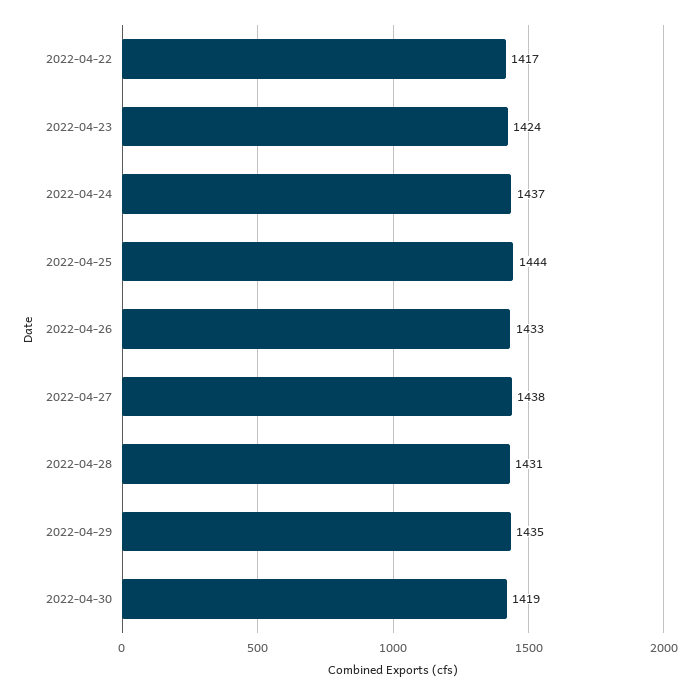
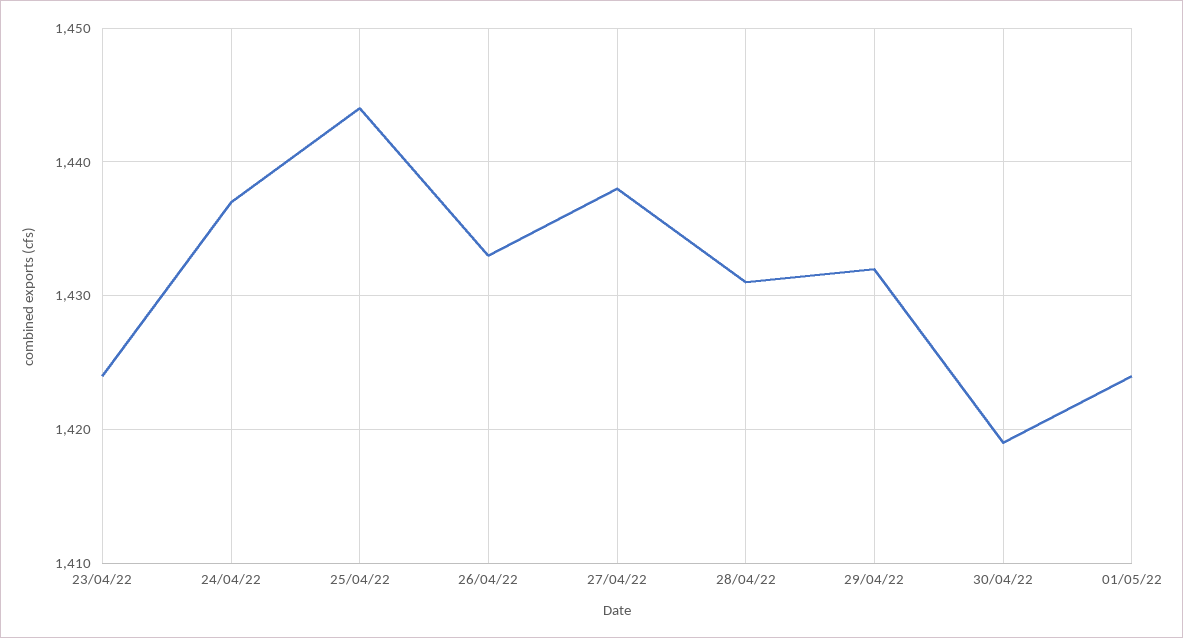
2022-04-22: 1417 -> none
2022-04-29: 1435 -> 1432
01/05/22: none -> 1424

